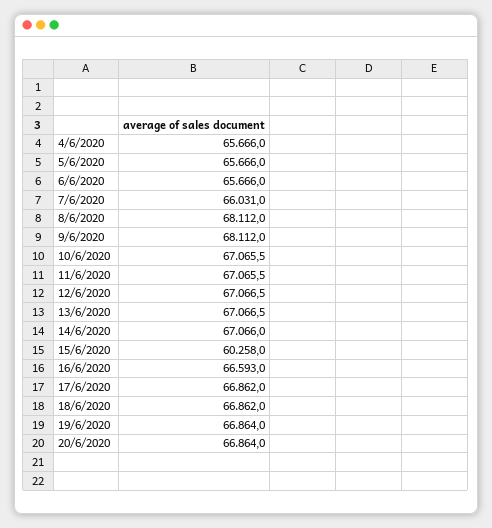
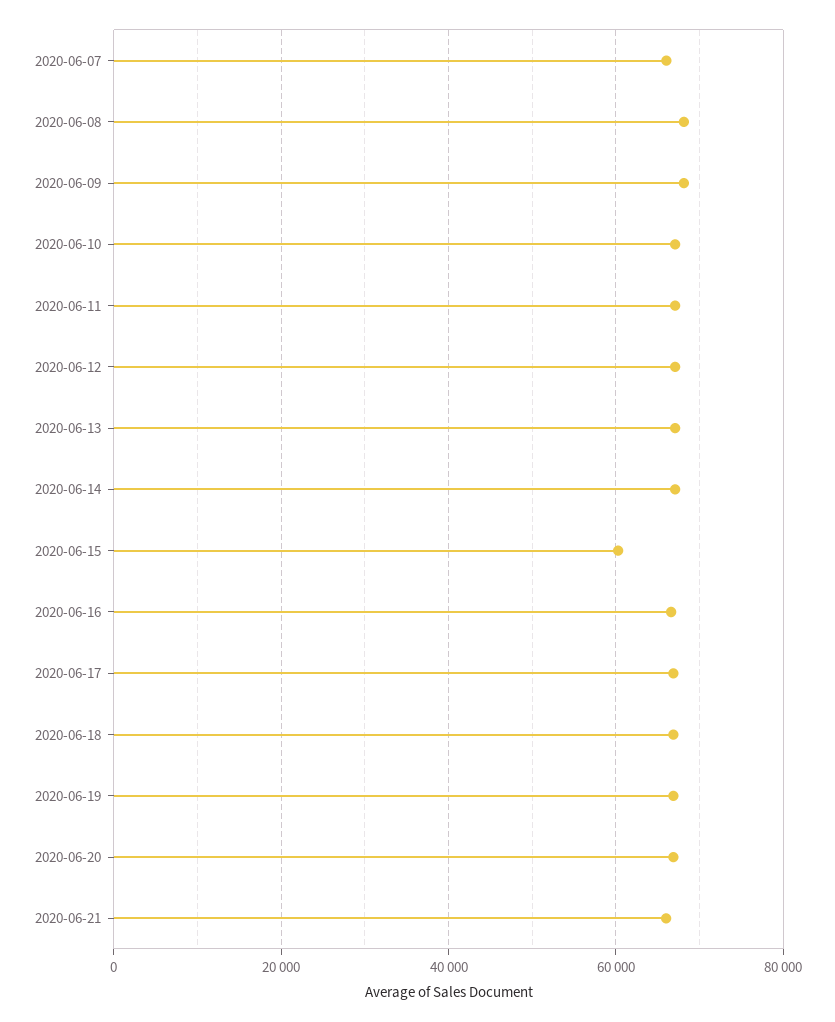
4/6/2020: 65666 -> none
5/6/2020: 65666 -> none
6/6/2020: 65666 -> none
2020-06-21: none -> 66000

